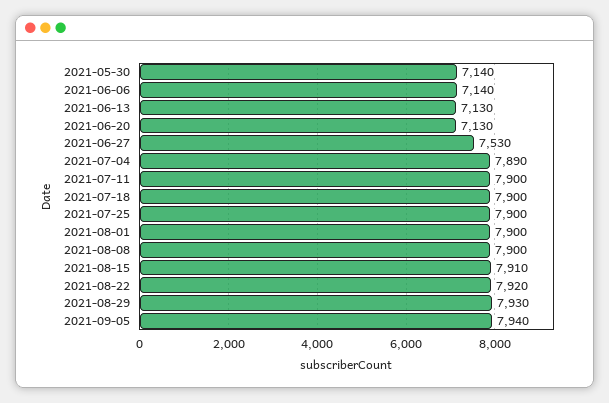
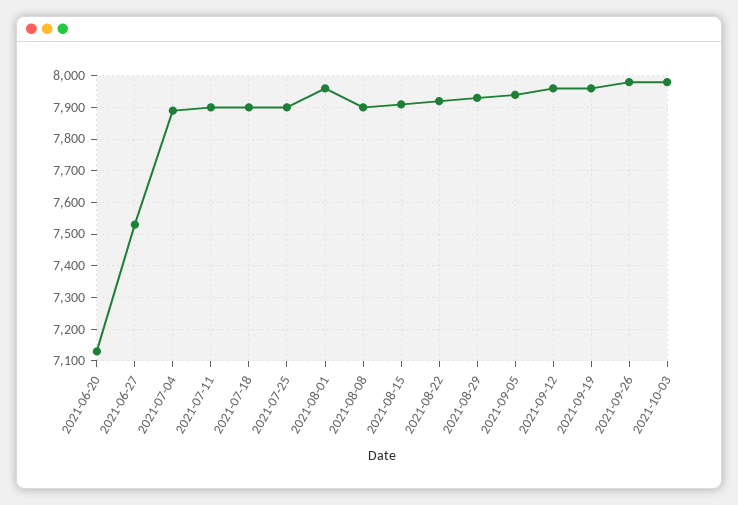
2021-05-30: 7140 -> none
2021-06-06: 7140 -> none
2021-06-13: 7130 -> none
2021-08-01: 7900 -> 7960
2021-09-12: none -> 7960
2021-09-19: none -> 7960
2021-09-26: none -> 7980
2021-10-03: none -> 7980

